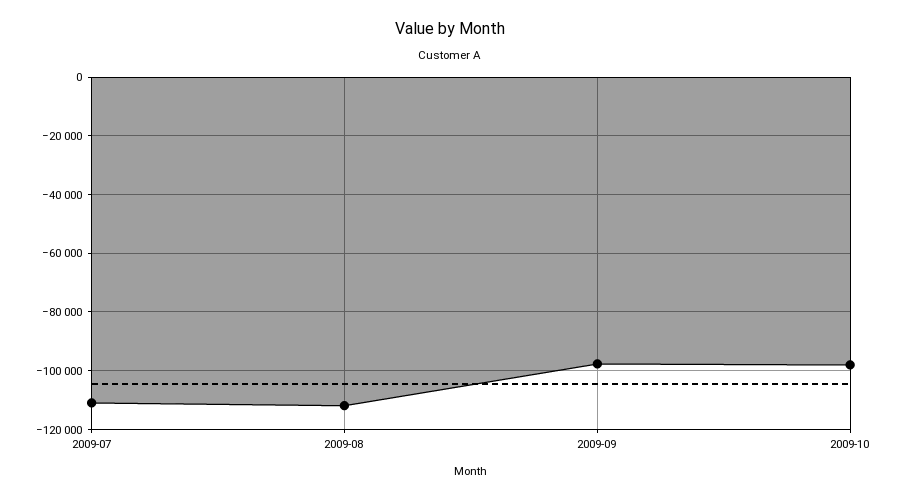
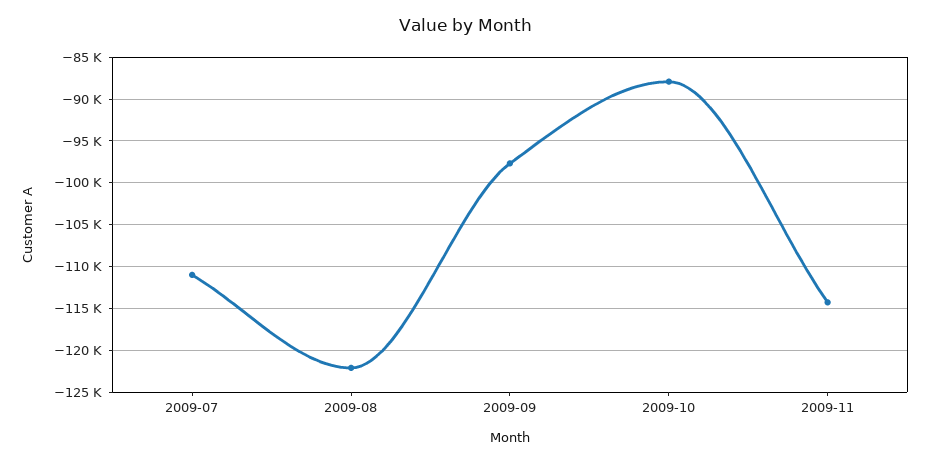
2009-08: -112500 -> -122000
2009-10: -97500 -> -88000
2009-11: none -> -114000

